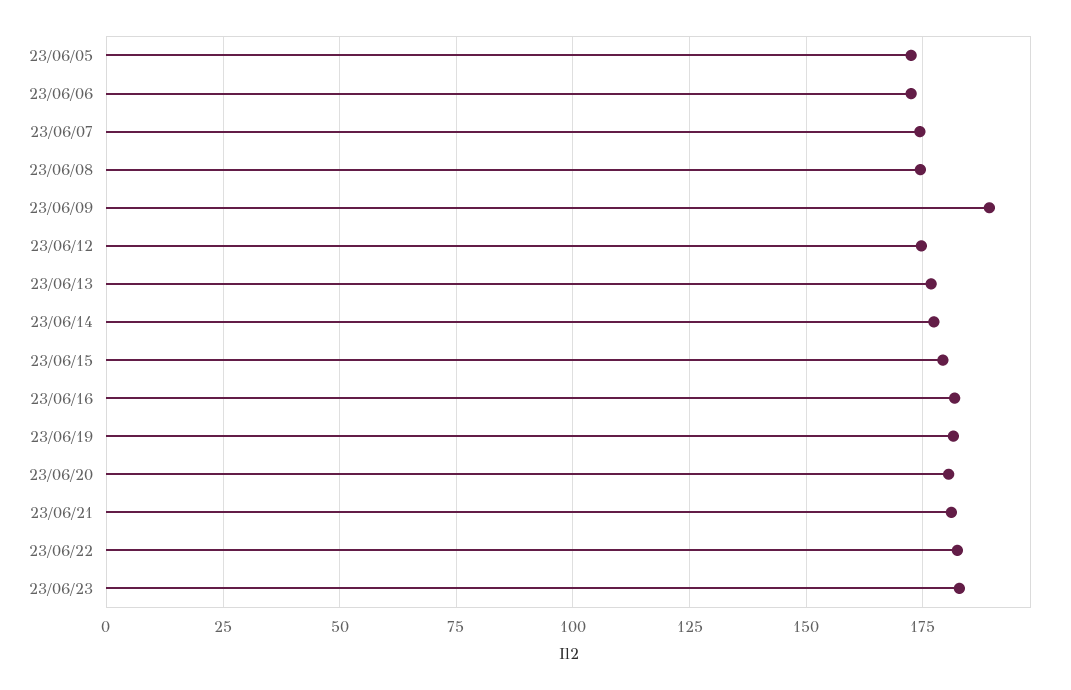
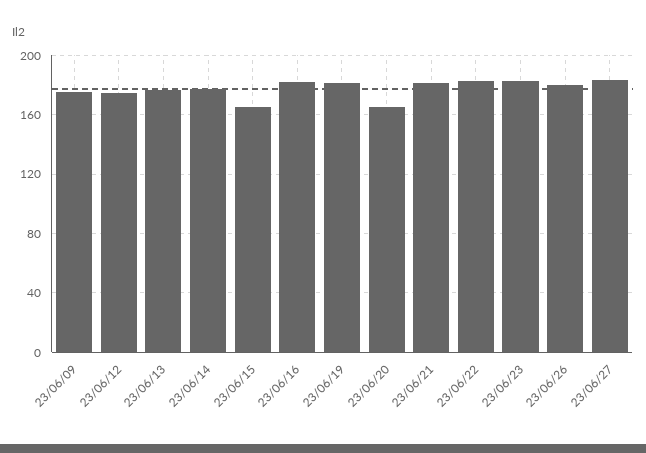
23/06/05: 172.5 -> none
23/06/06: 172.5 -> none
23/06/07: 175 -> none
23/06/08: 175 -> none
23/06/09: 190 -> 175
23/06/15: 180 -> 165
23/06/20: 180 -> 165
23/06/26: none -> 180
23/06/27: none -> 185

